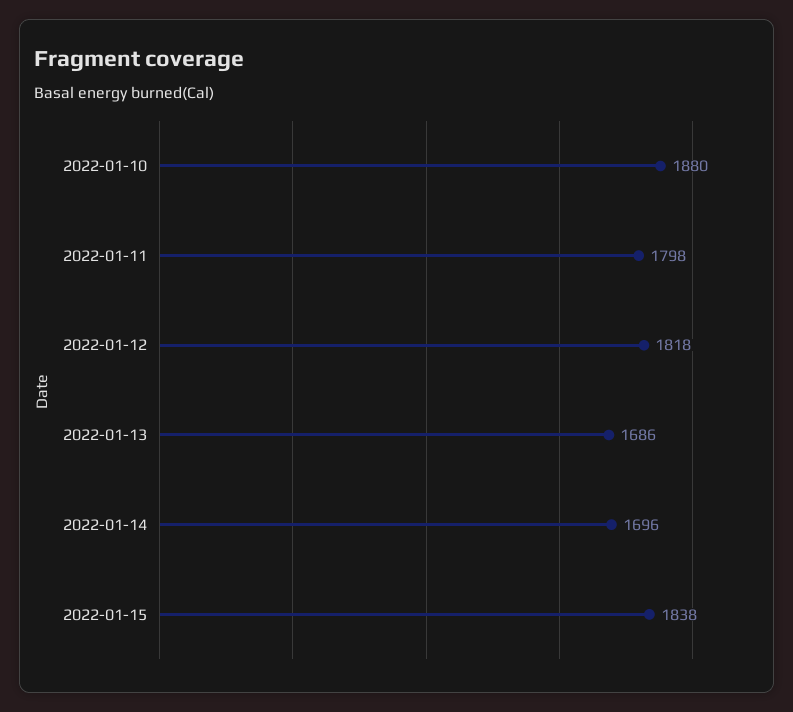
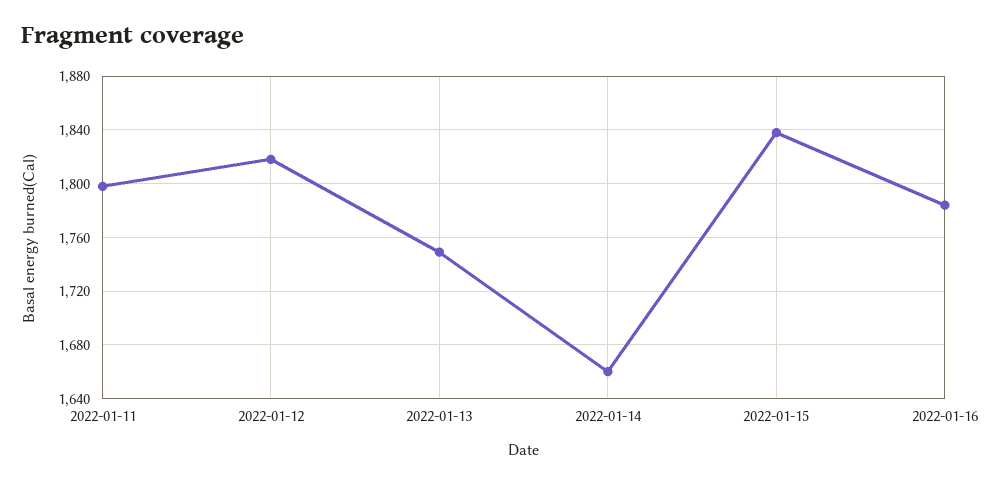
2022-01-10: 1880 -> none
2022-01-13: 1686 -> 1750
2022-01-14: 1696 -> 1660
2022-01-16: none -> 1785

